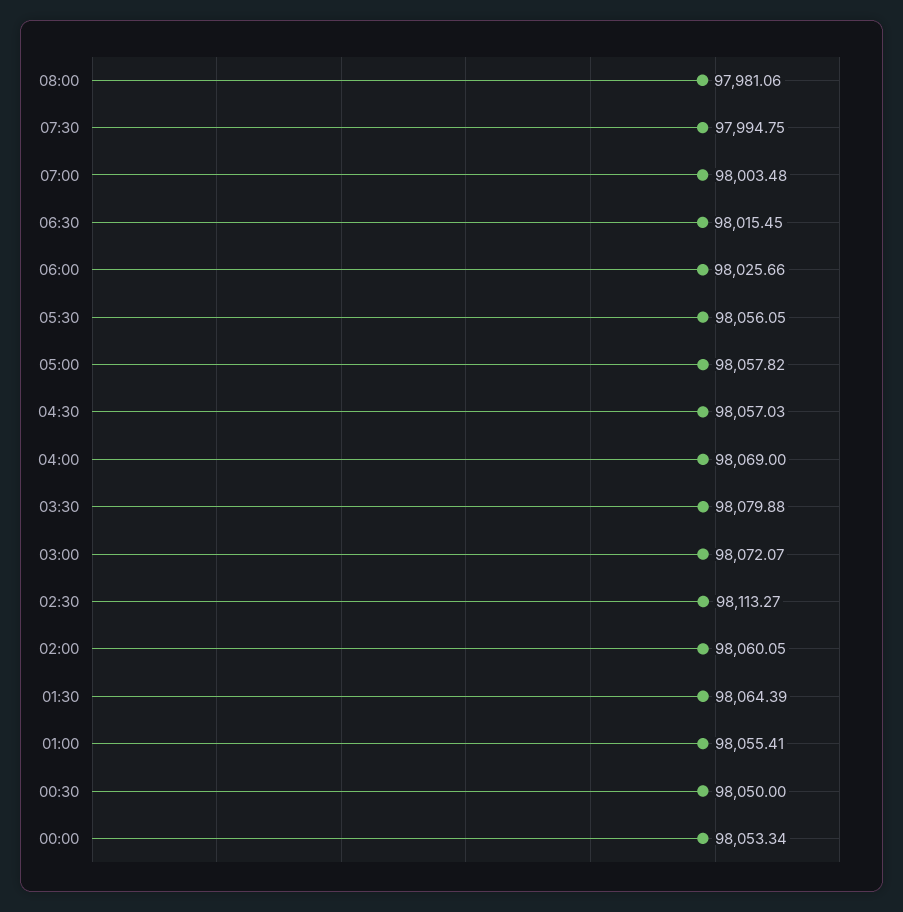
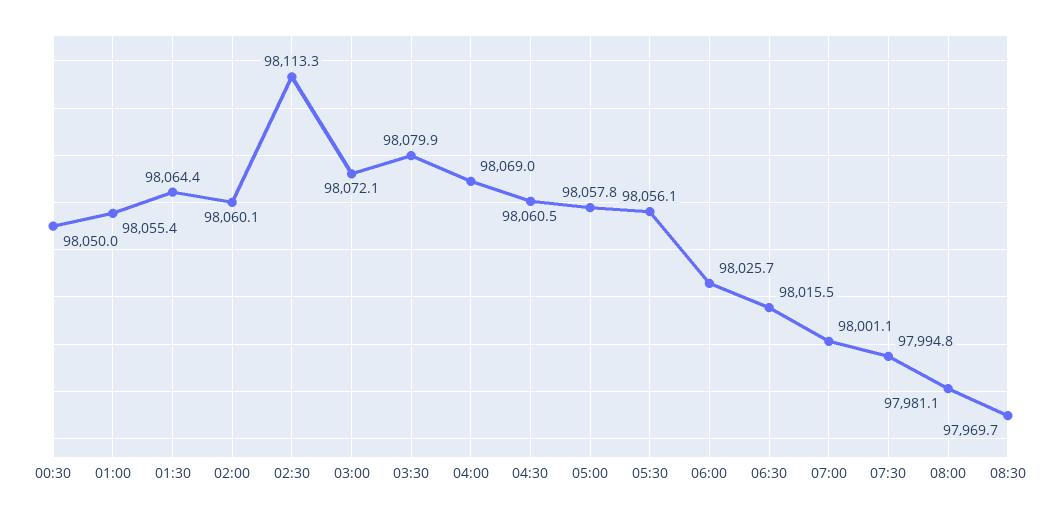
07:00: 98003.48 -> 98001.1
04:30: 98057.03 -> 98060.5
00:00: 98053.34 -> none
08:30: none -> 97969.7

